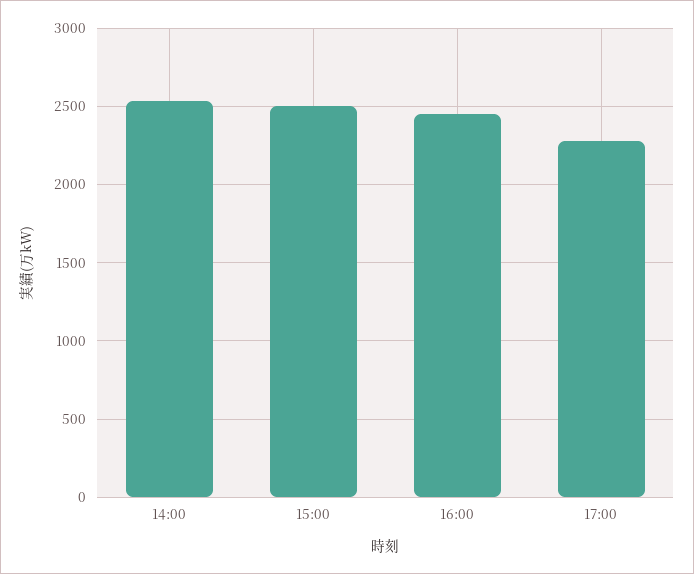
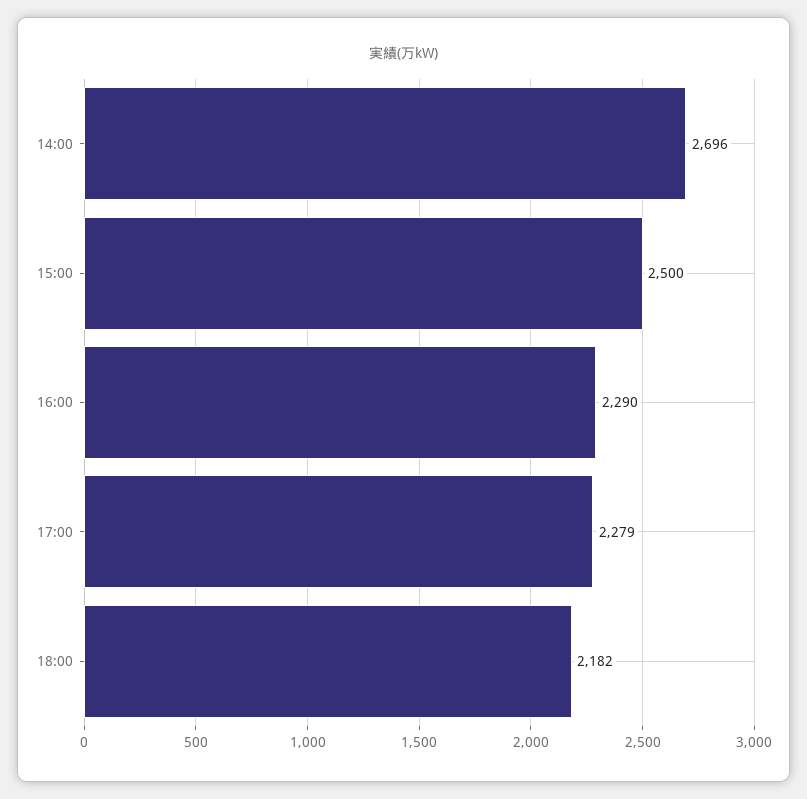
14:00: 2550 -> 2696
16:00: 2450 -> 2290
18:00: none -> 2182

